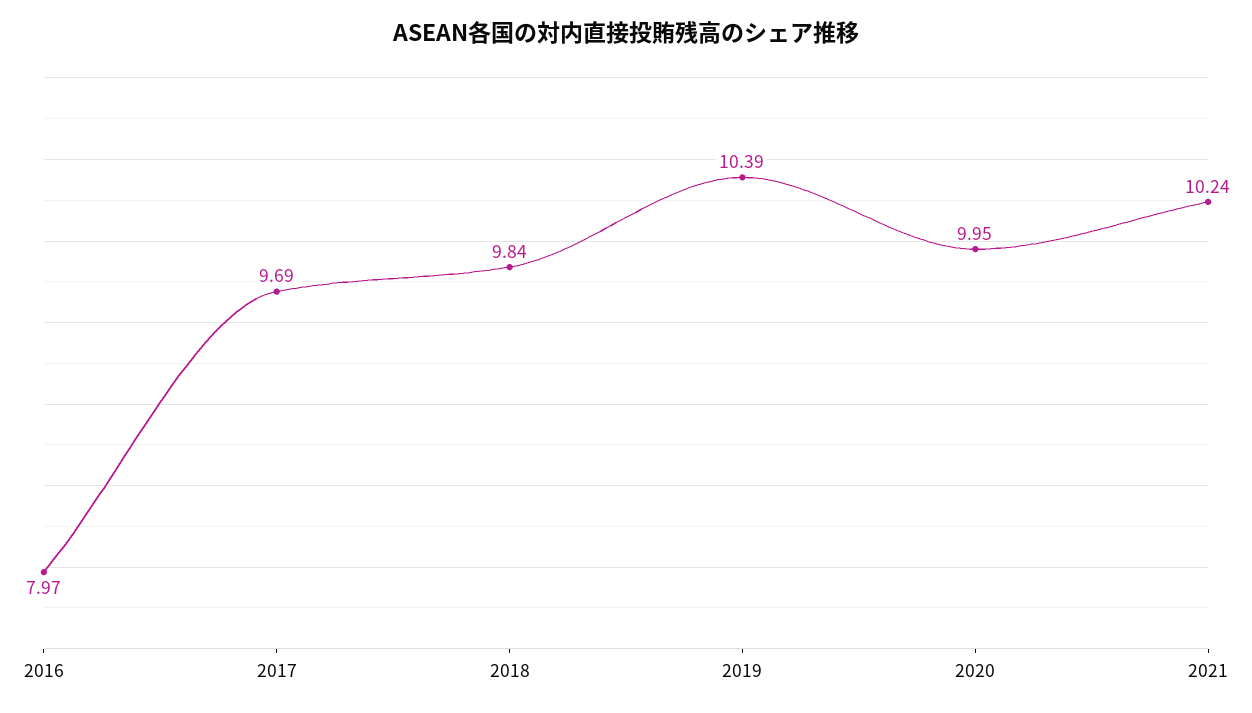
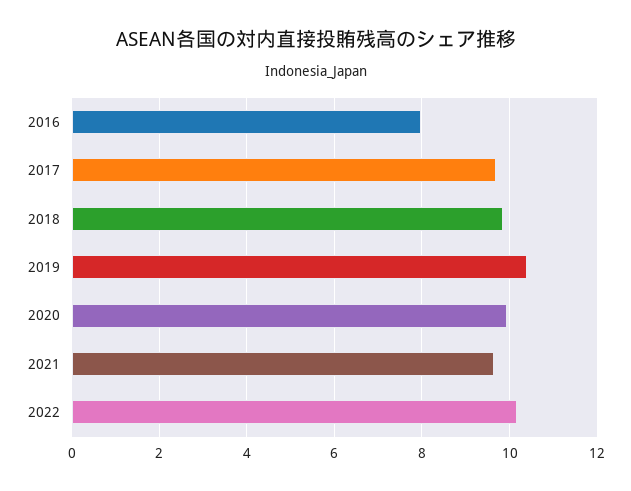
2021: 10.24 -> 9.6
2022: none -> 10.2

